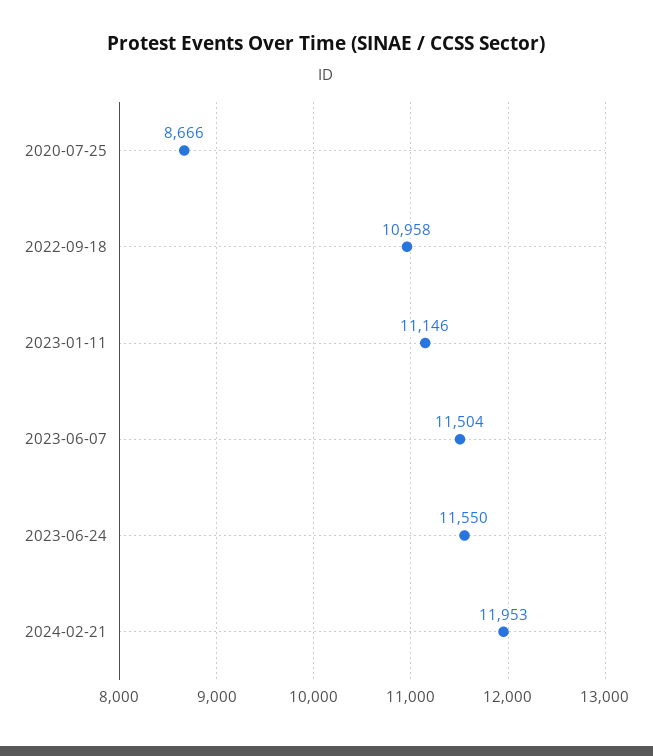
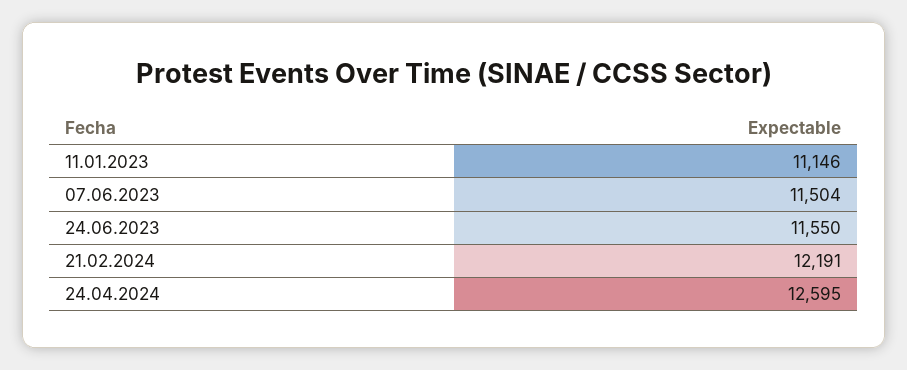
2020-07-25: 8666 -> none
2022-09-18: 10958 -> none
2024-02-21: 11953 -> 12191
24.04.2024: none -> 12595

